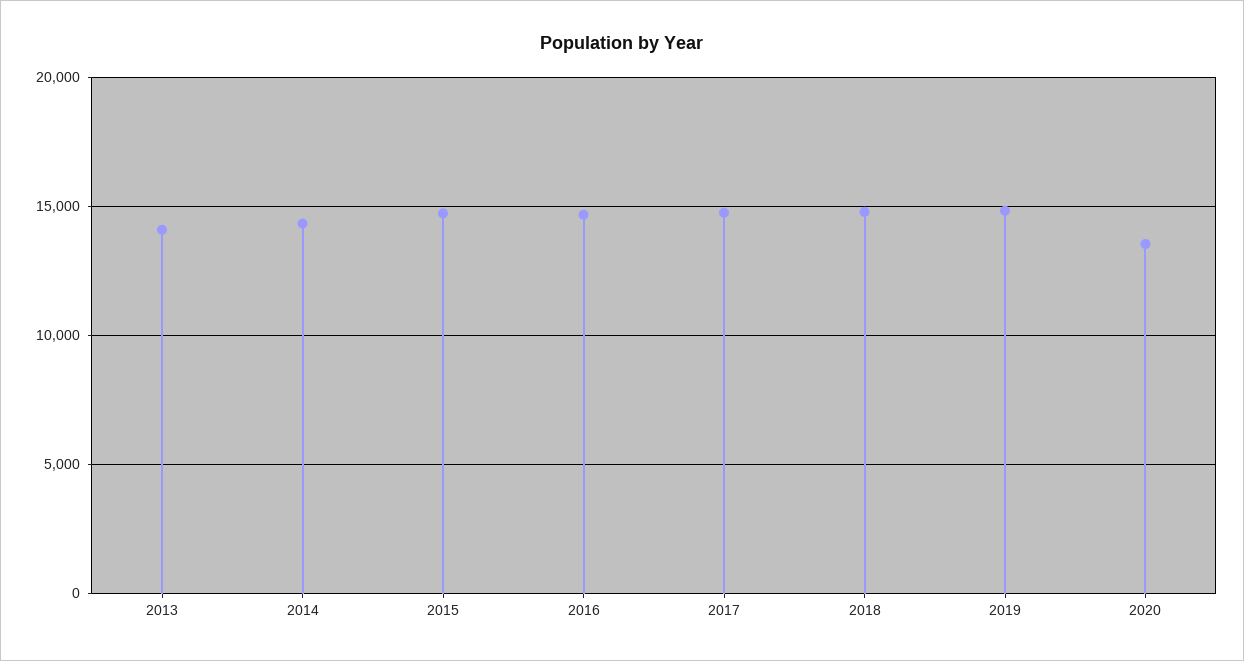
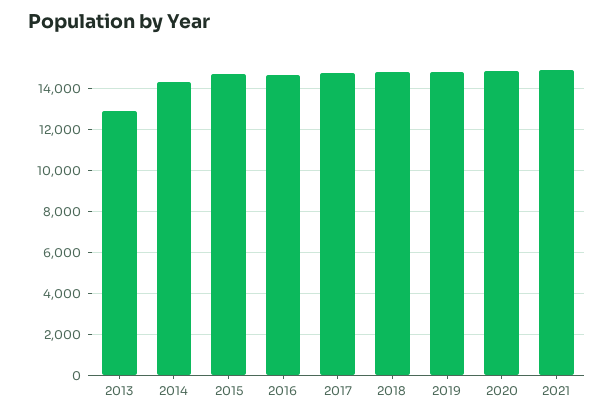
2013: 14000 -> 13000
2020: 13500 -> 15000
2021: none -> 15000

